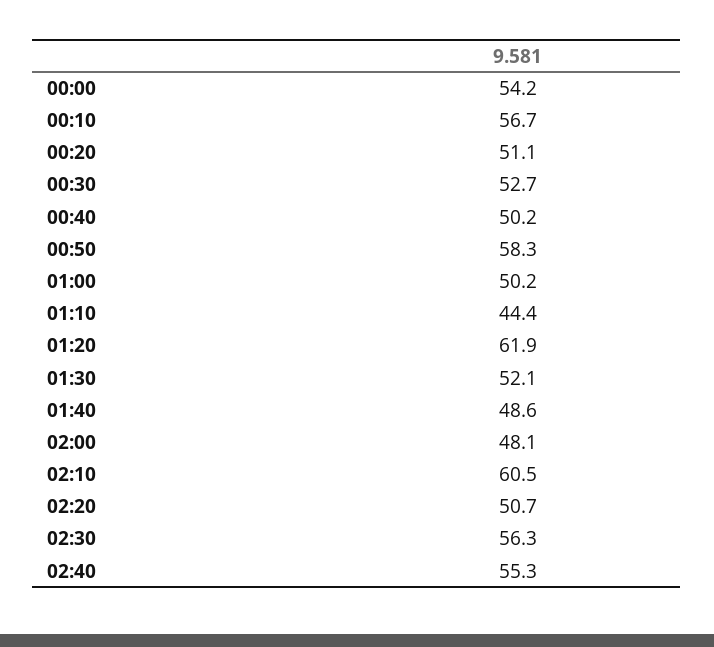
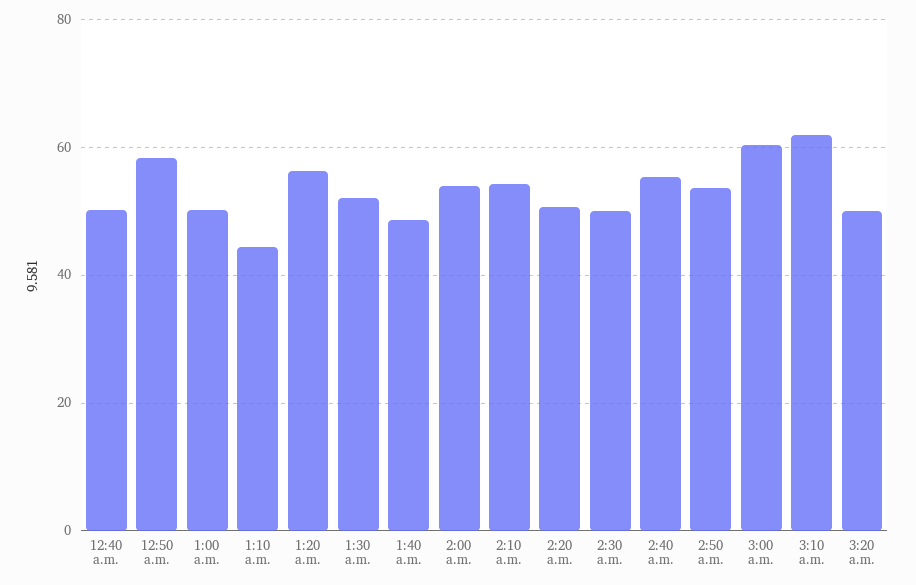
00:00: 54.2 -> none
00:10: 56.7 -> none
00:20: 51.1 -> none
00:30: 52.7 -> none
01:20: 61.9 -> 56
02:00: 48.1 -> 54
02:10: 60.5 -> 54
02:30: 56.3 -> 50
2:50 a.m.: none -> 54
3:00 a.m.: none -> 60
3:10 a.m.: none -> 62
3:20 a.m.: none -> 50

